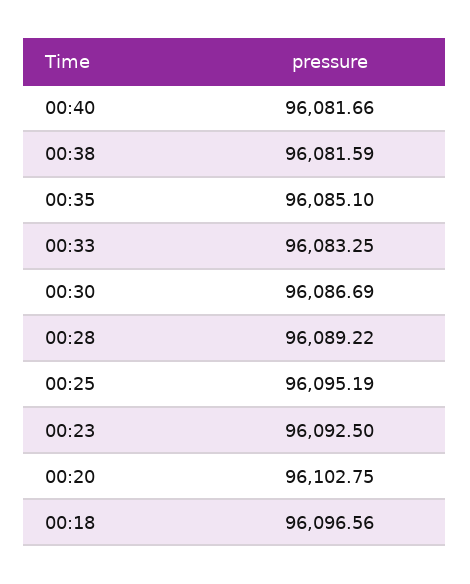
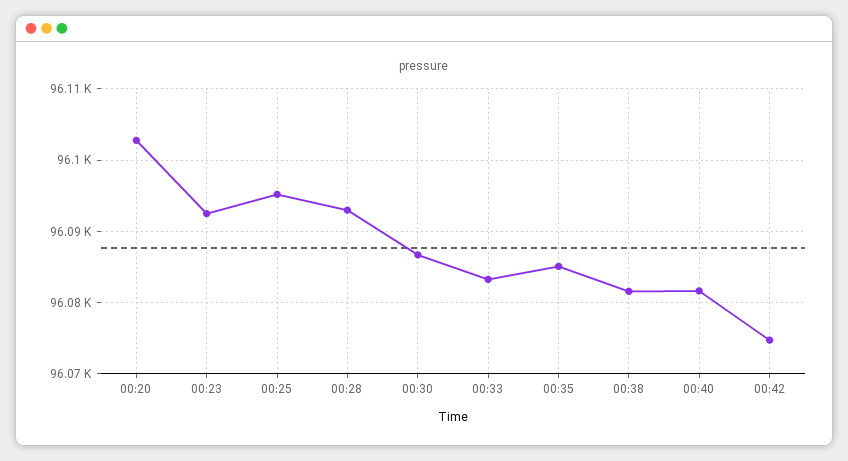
00:28: 96089.22 -> 96093
00:18: 96096.56 -> none
00:42: none -> 96075

